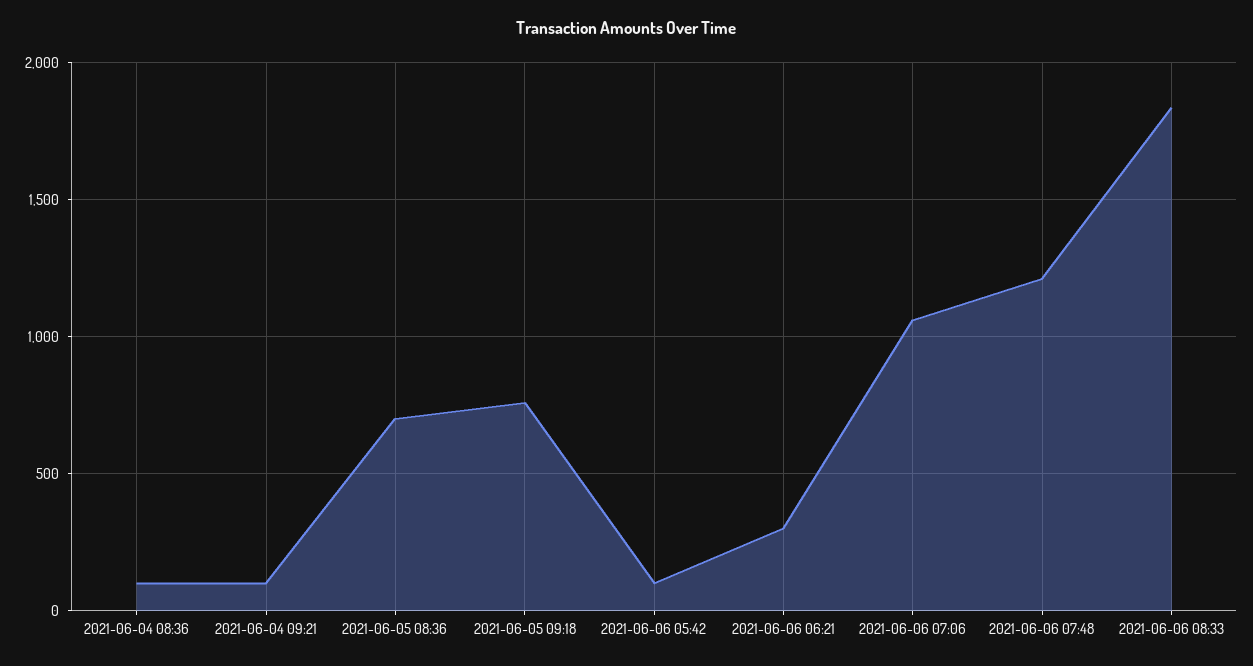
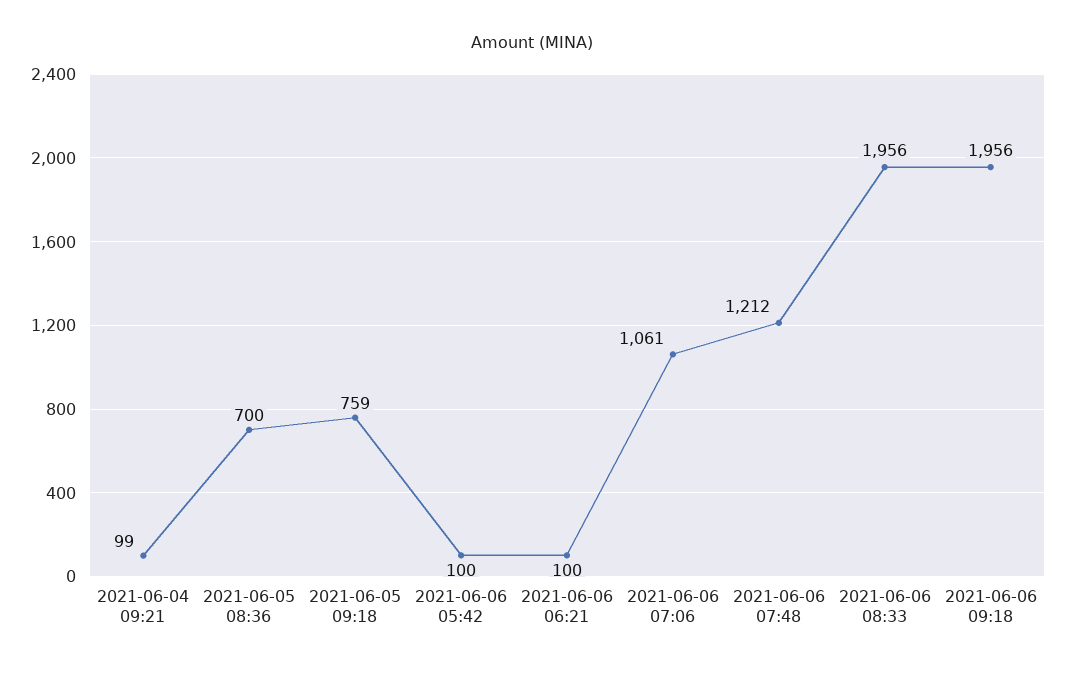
2021-06-04 08:36: 100 -> none
2021-06-06 06:21: 300 -> 100
2021-06-06 08:33: 1850 -> 1956
2021-06-06 09:18: none -> 1956

